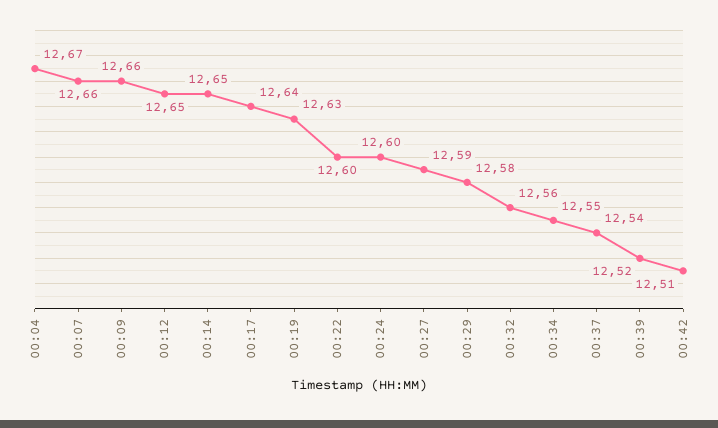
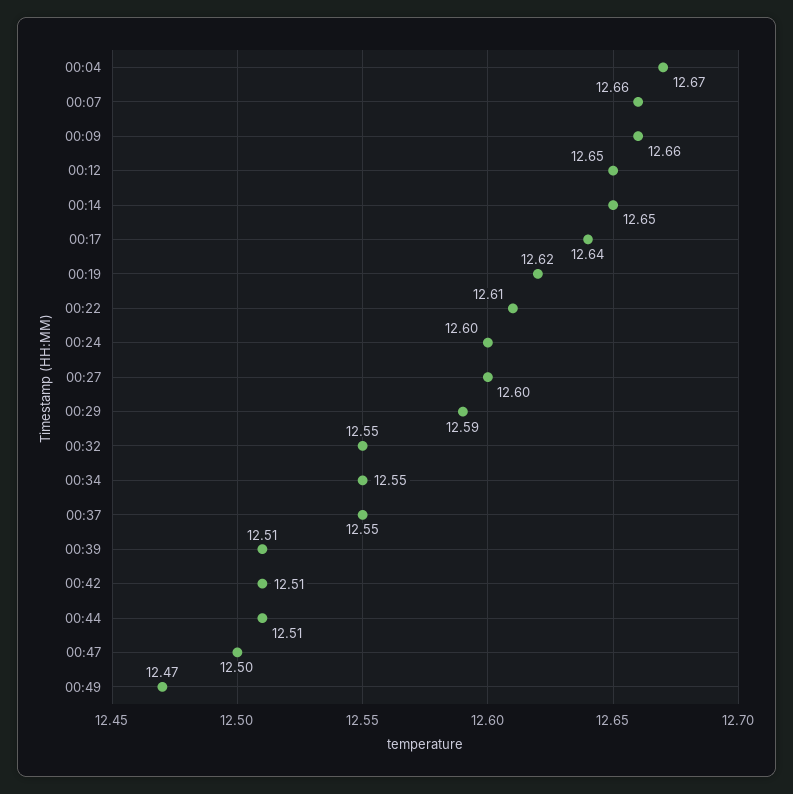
00:19: 12.63 -> 12.62
00:22: 12.6 -> 12.61
00:27: 12.59 -> 12.6
00:29: 12.58 -> 12.59
00:32: 12.56 -> 12.55
00:37: 12.54 -> 12.55
00:39: 12.52 -> 12.51
00:44: none -> 12.51
00:47: none -> 12.5
00:49: none -> 12.47

